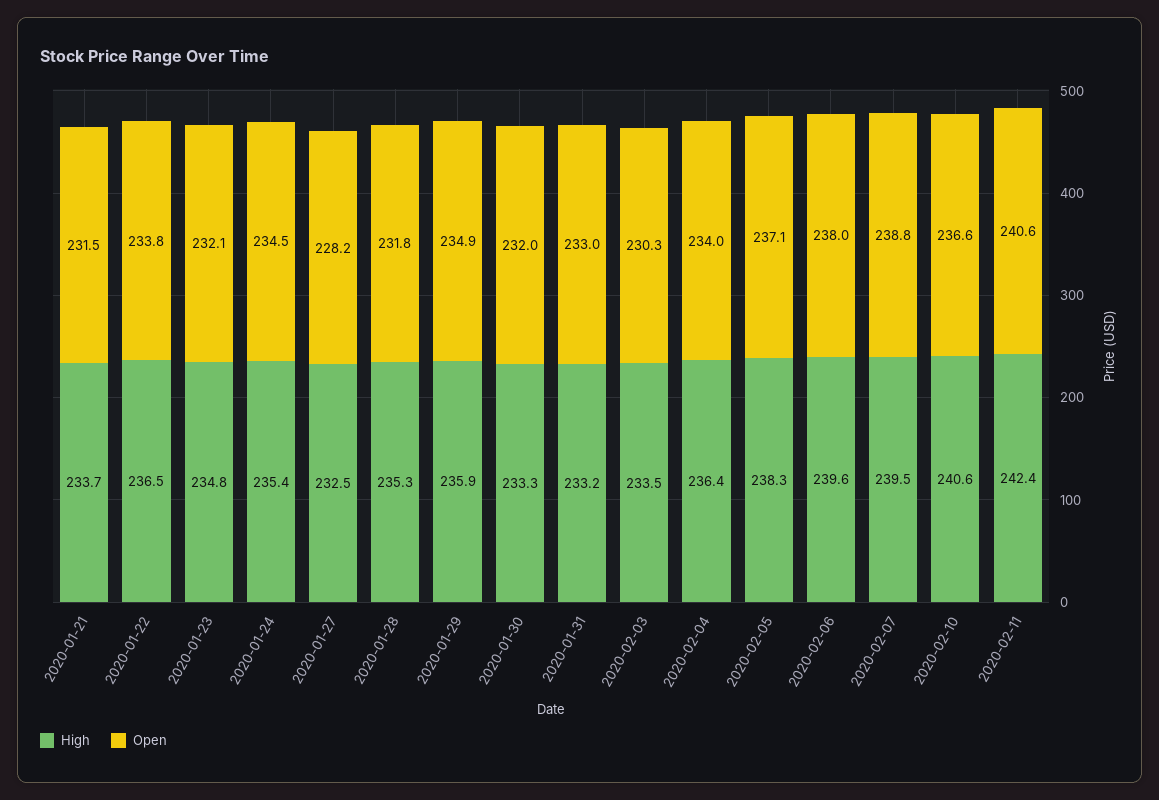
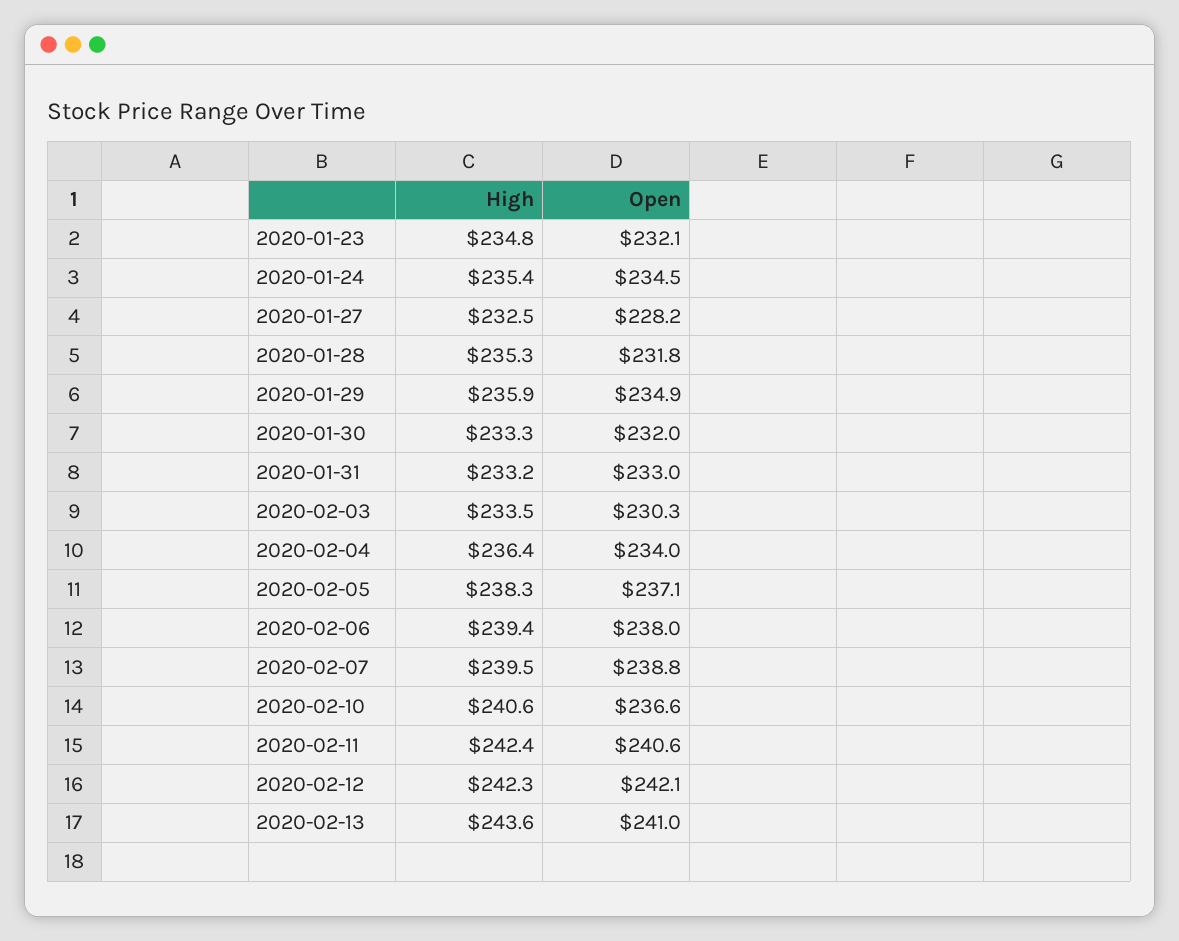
High, 2020-01-21: 233.7 -> none
Open, 2020-01-21: 231.5 -> none
High, 2020-01-22: 236.5 -> none
Open, 2020-01-22: 233.8 -> none
High, 2020-02-06: 239.6 -> 239.4
High, 2020-02-12: none -> 242.3
Open, 2020-02-12: none -> 242.1
High, 2020-02-13: none -> 243.6
Open, 2020-02-13: none -> 241

